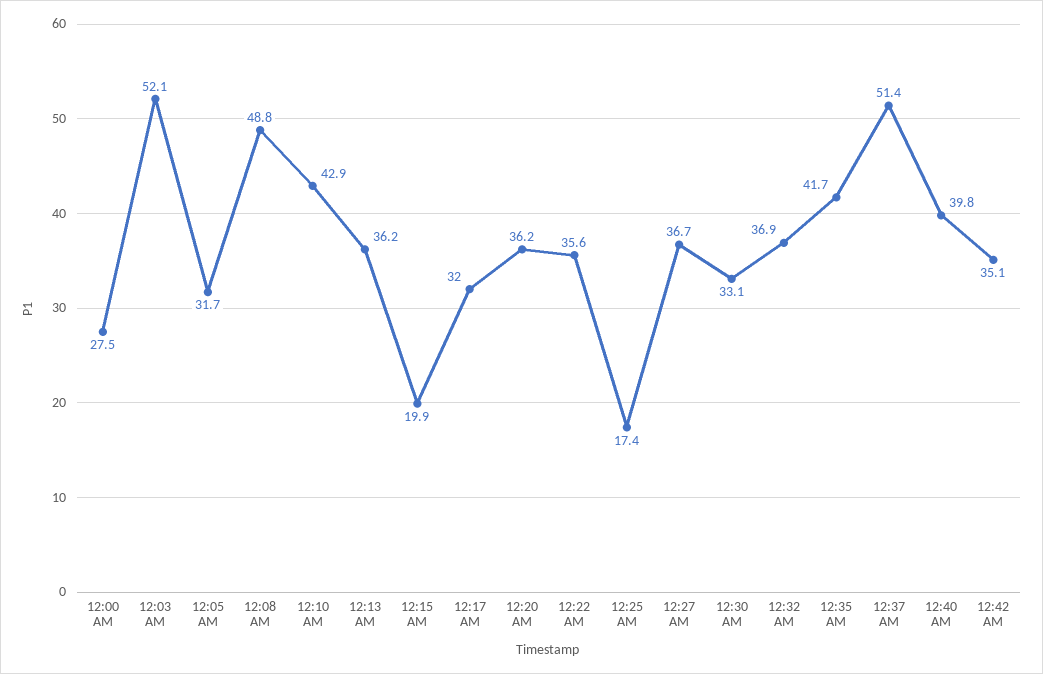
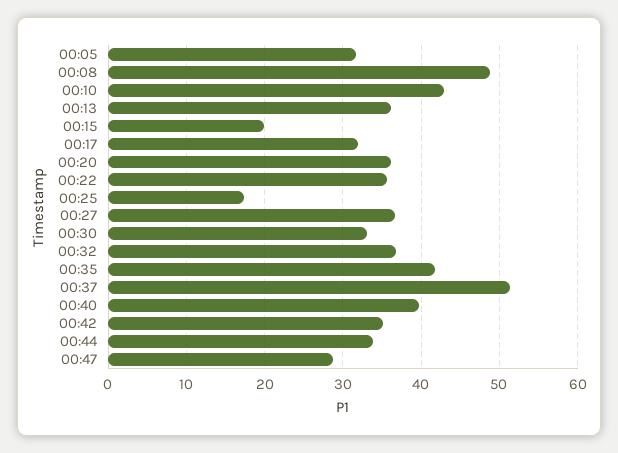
12:00 AM: 27.5 -> none
12:03 AM: 52.1 -> none
00:44: none -> 34
00:47: none -> 29

